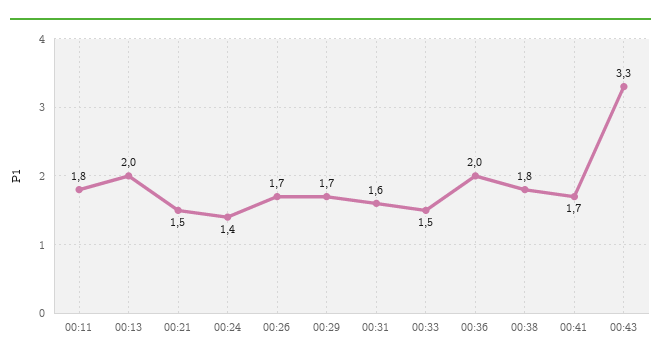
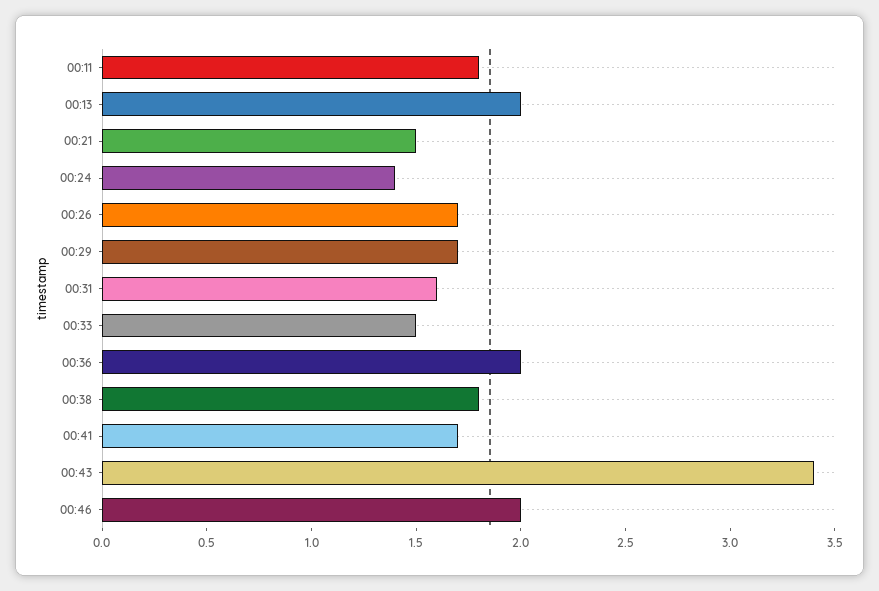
00:43: 3.3 -> 3.4
00:46: none -> 2

